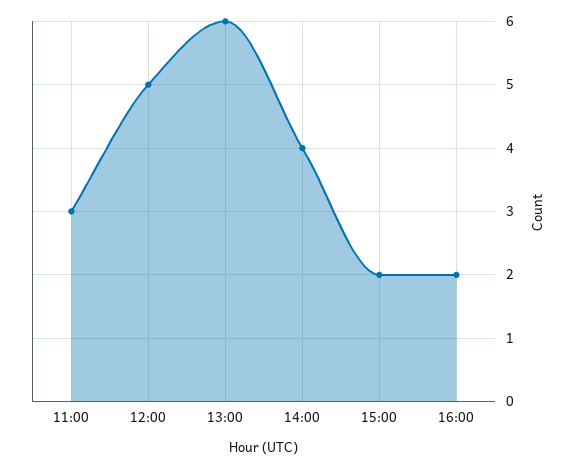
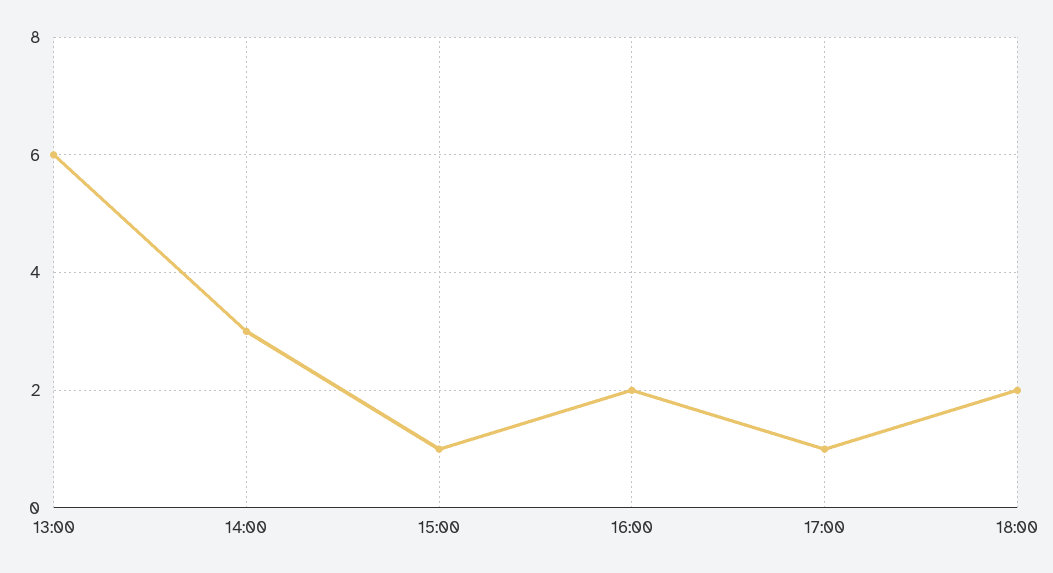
11:00: 3 -> none
12:00: 5 -> none
14:00: 4 -> 3
15:00: 2 -> 1
17:00: none -> 1
18:00: none -> 2

